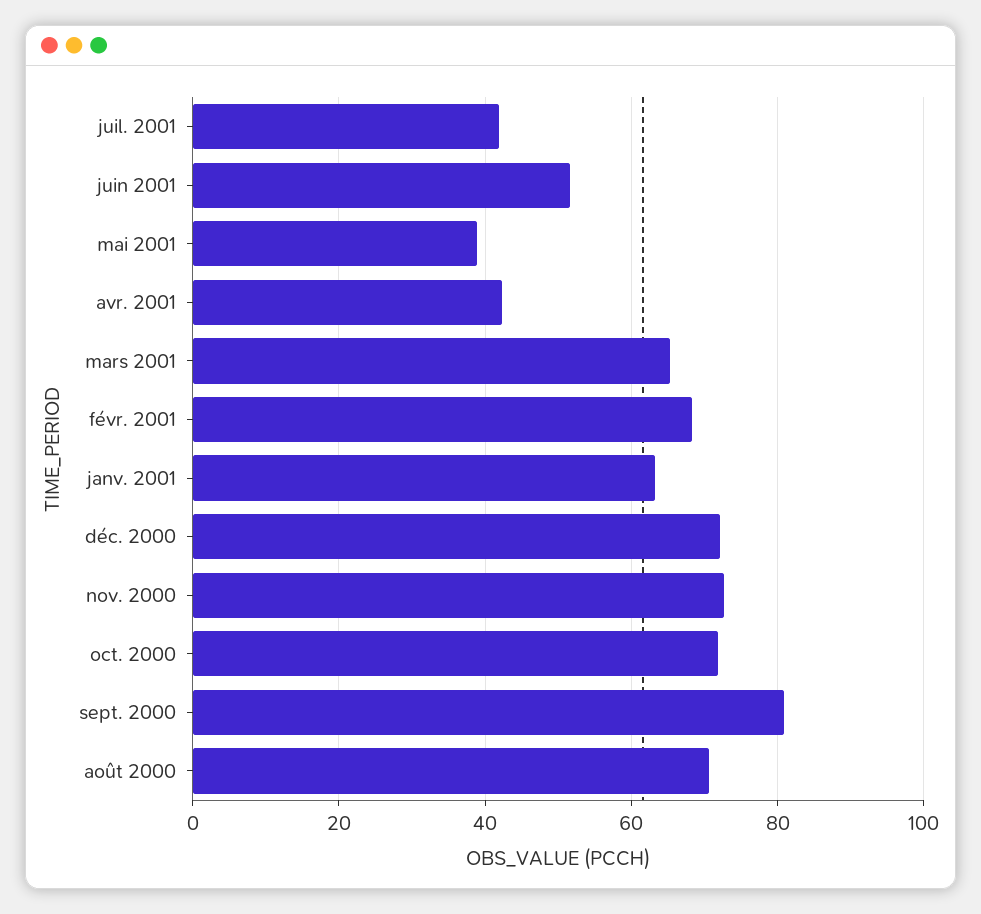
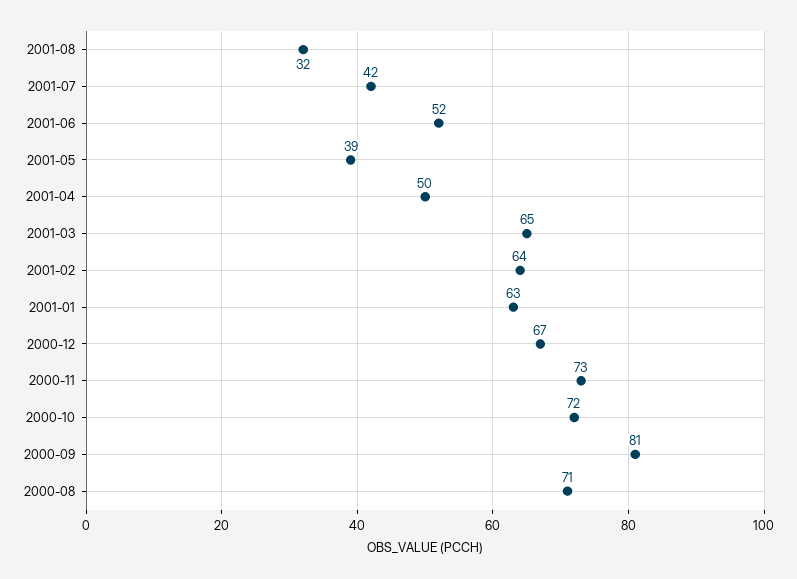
avr. 2001: 42 -> 50
févr. 2001: 68 -> 64
déc. 2000: 72 -> 67
2001-08: none -> 32

